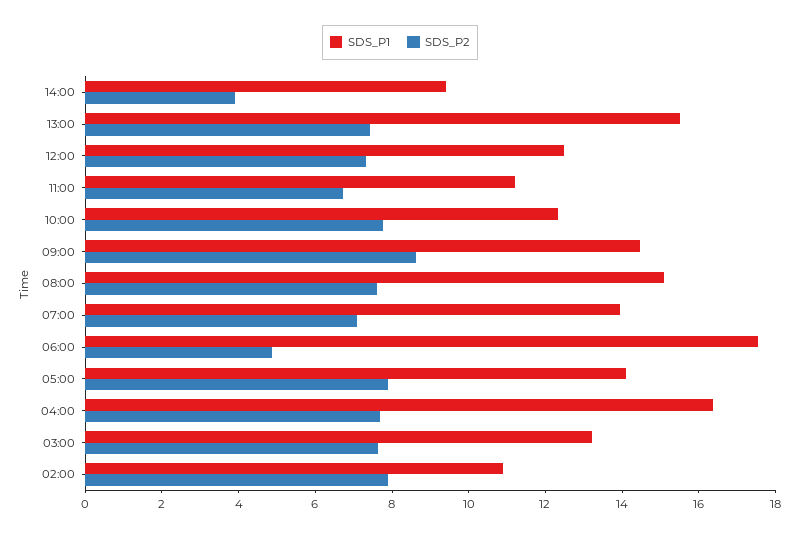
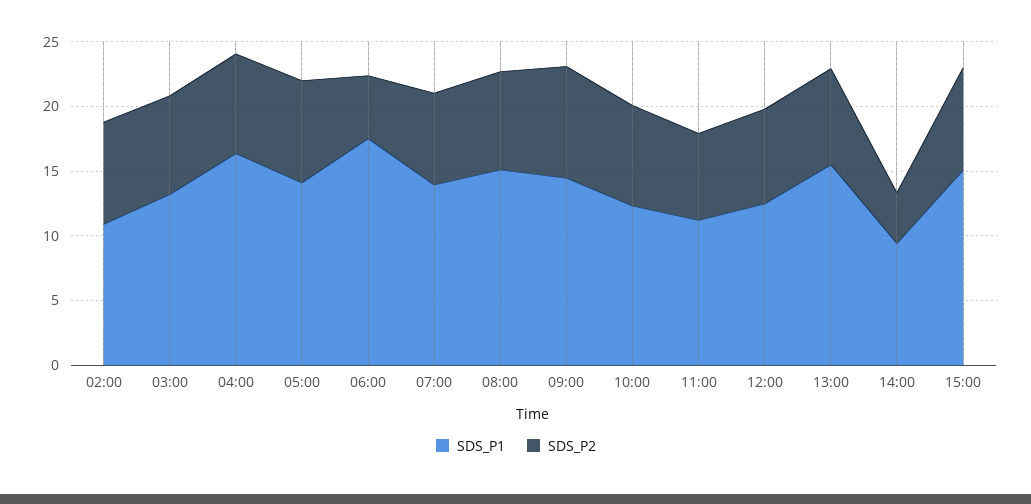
SDS_P1, 15:00: none -> 15
SDS_P2, 15:00: none -> 8

